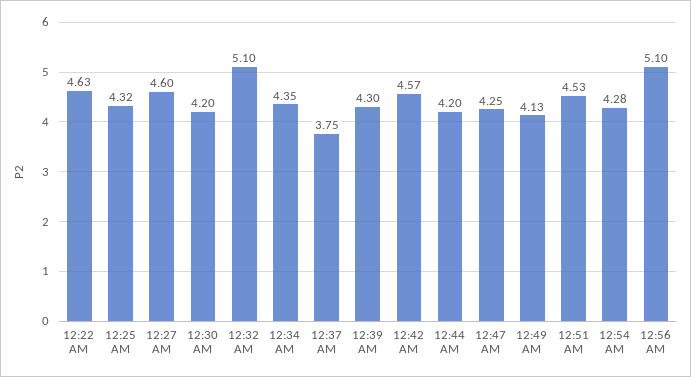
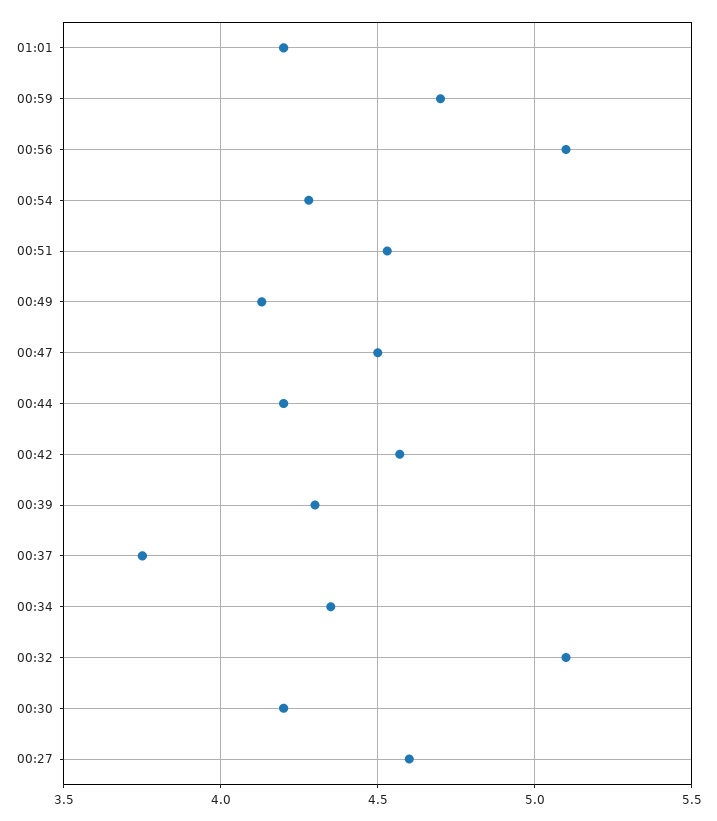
12:22 AM: 4.63 -> none
12:25 AM: 4.32 -> none
12:47 AM: 4.25 -> 4.5
01:01: none -> 4.2
00:59: none -> 4.7

